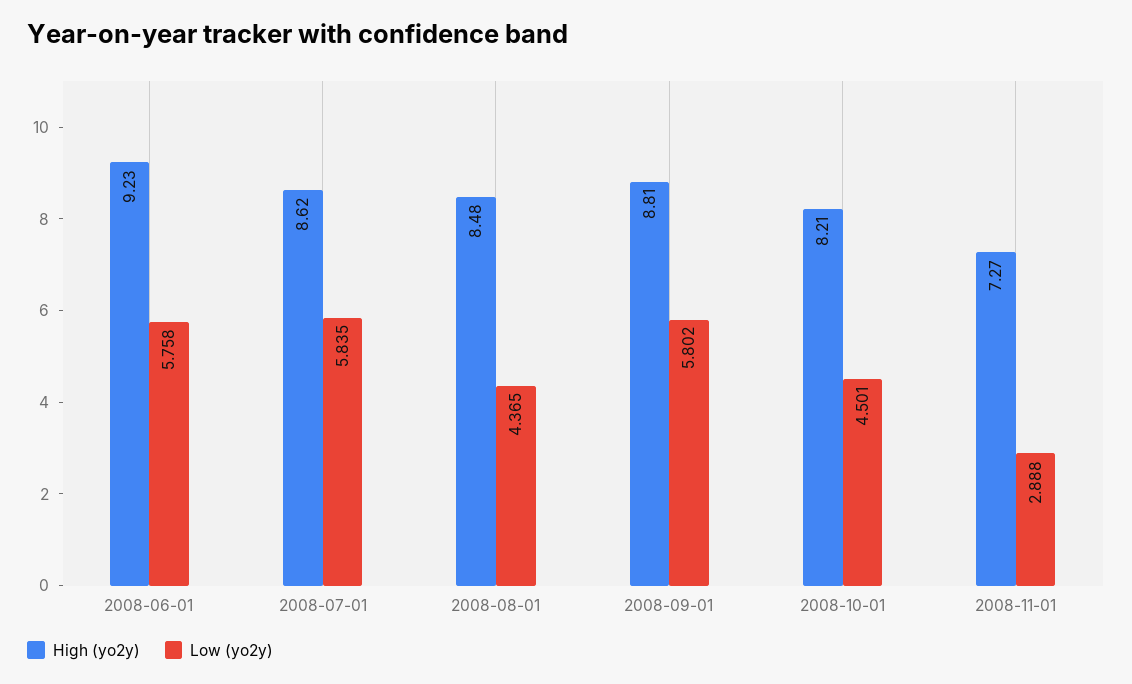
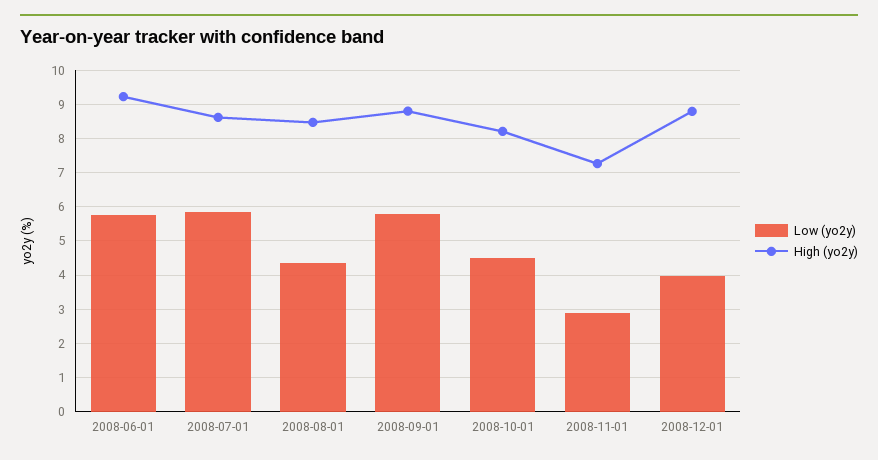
Low (yo2y), 2008-12-01: none -> 4
High (yo2y), 2008-12-01: none -> 8.8

